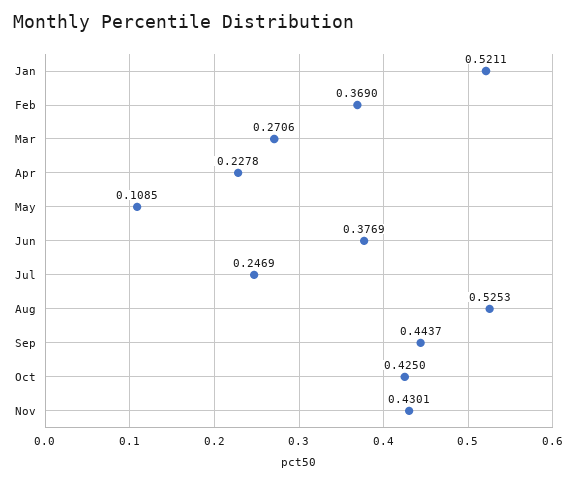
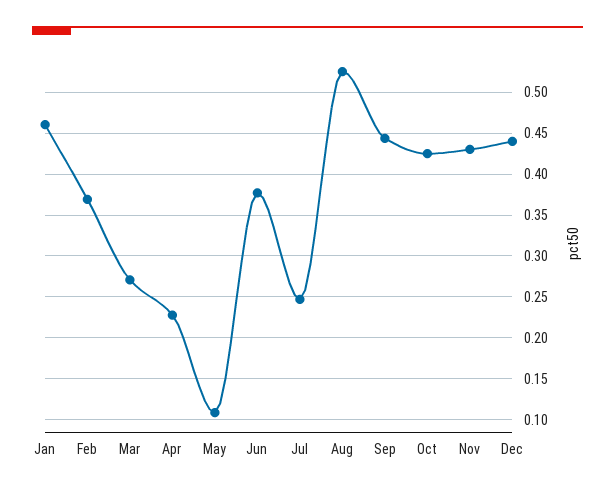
Jan: 0.5211 -> 0.46
Dec: none -> 0.44

